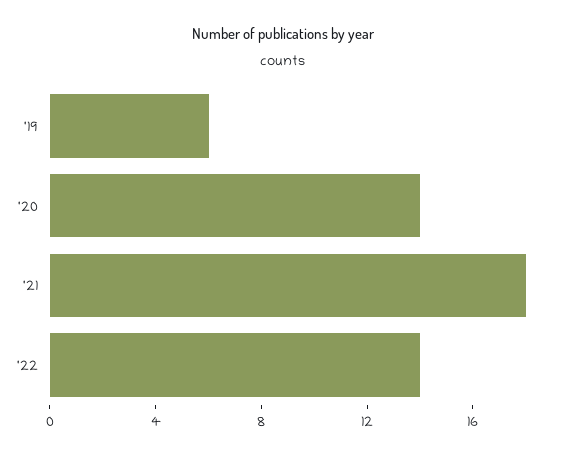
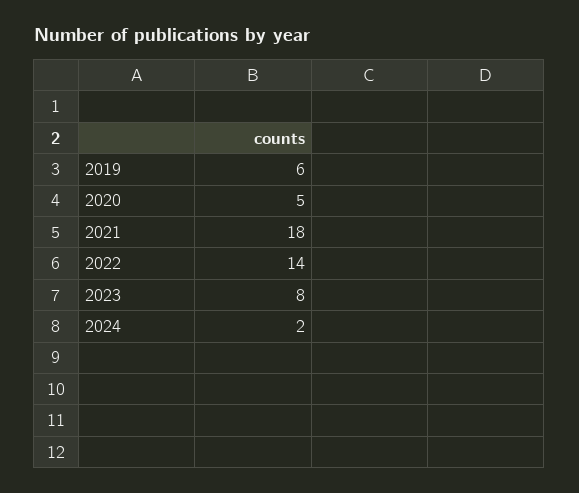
'20: 14 -> 5
2023: none -> 8
2024: none -> 2

